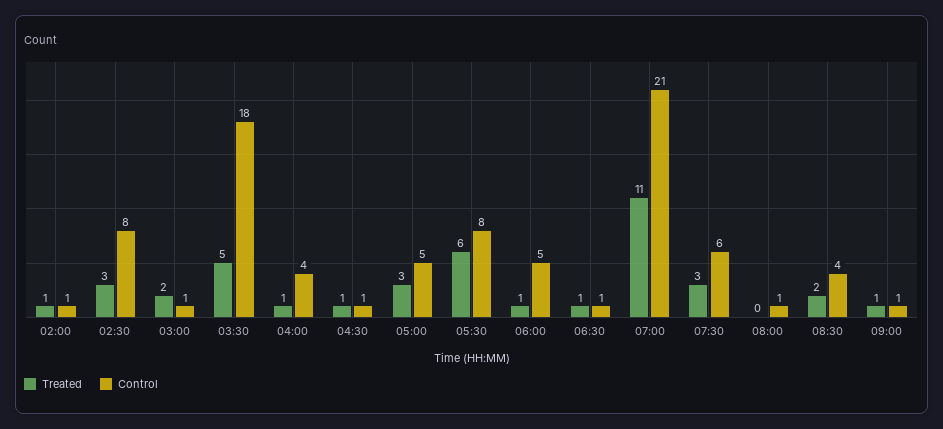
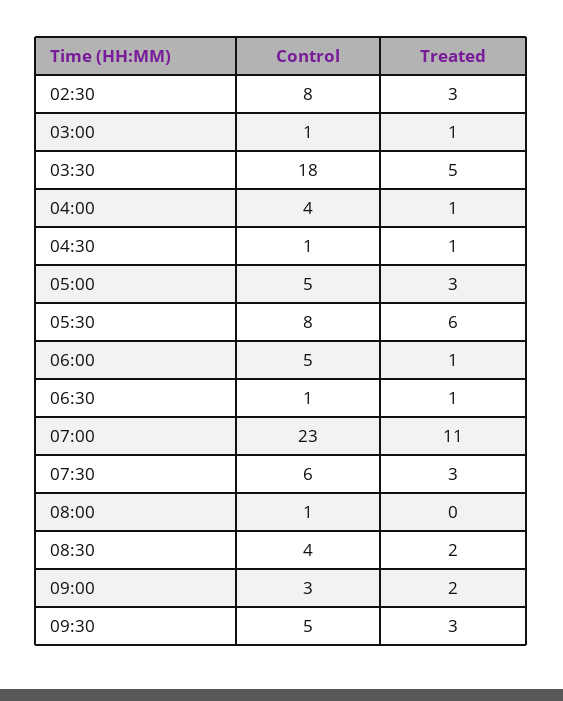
Treated, 02:00: 1 -> none
Control, 02:00: 1 -> none
Treated, 03:00: 2 -> 1
Control, 07:00: 21 -> 23
Treated, 09:00: 1 -> 2
Control, 09:00: 1 -> 3
Control, 09:30: none -> 5
Treated, 09:30: none -> 3

